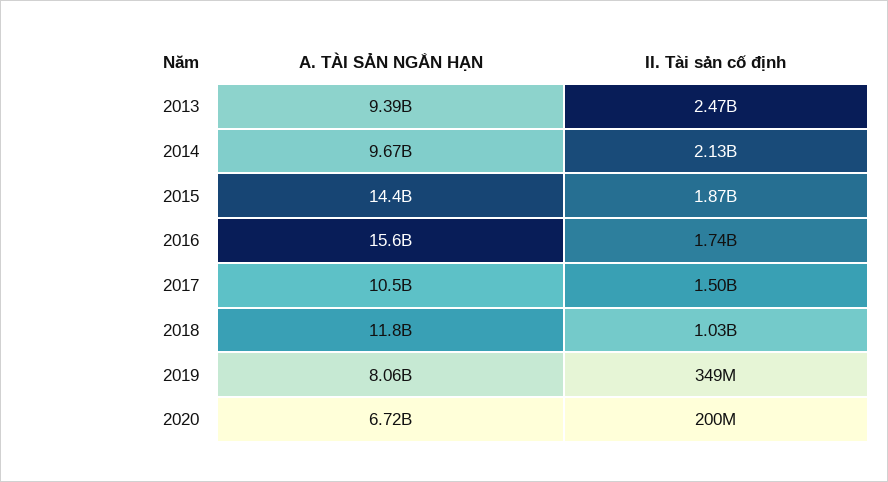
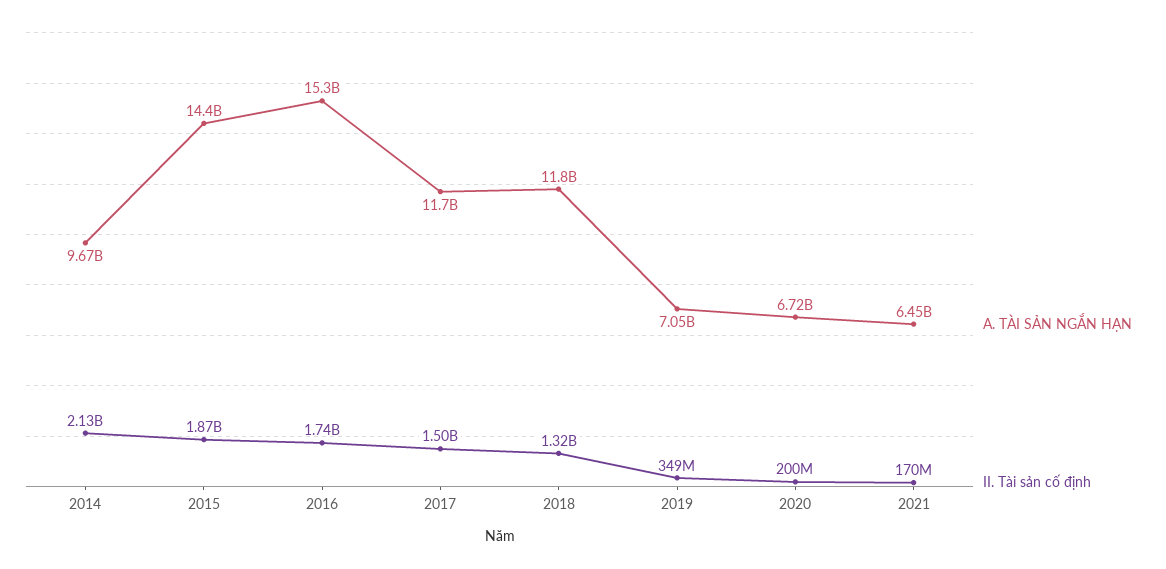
A. TÀI SẢN NGẮN HẠN, 2013: 9390000000 -> none
II. Tài sản cố định, 2013: 2470000000 -> none
A. TÀI SẢN NGẮN HẠN, 2016: 15600000000 -> 15300000000
A. TÀI SẢN NGẮN HẠN, 2017: 10500000000 -> 11700000000
II. Tài sản cố định, 2018: 1030000000 -> 1320000000
A. TÀI SẢN NGẮN HẠN, 2019: 8060000000 -> 7050000000
A. TÀI SẢN NGẮN HẠN, 2021: none -> 6450000000
II. Tài sản cố định, 2021: none -> 170000000

